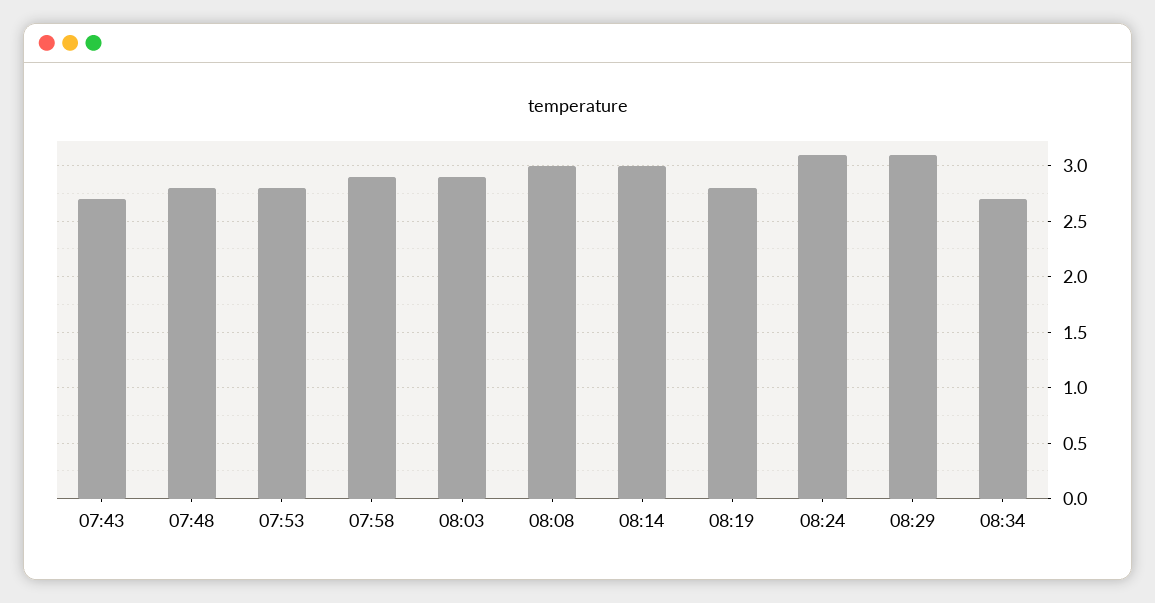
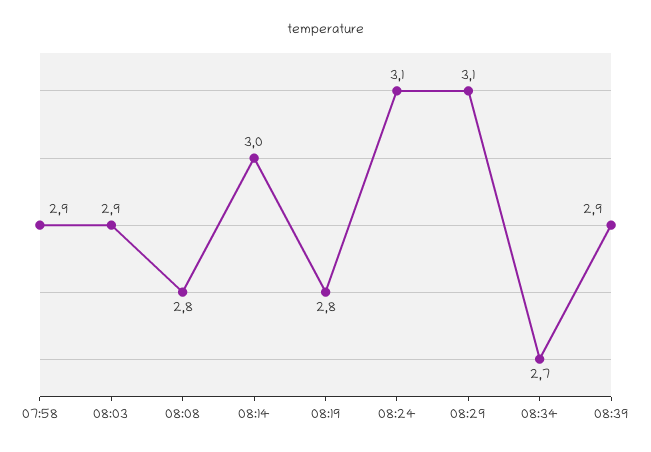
07:43: 2.7 -> none
07:48: 2.8 -> none
07:53: 2.8 -> none
08:08: 3 -> 2.8
08:39: none -> 2.9

